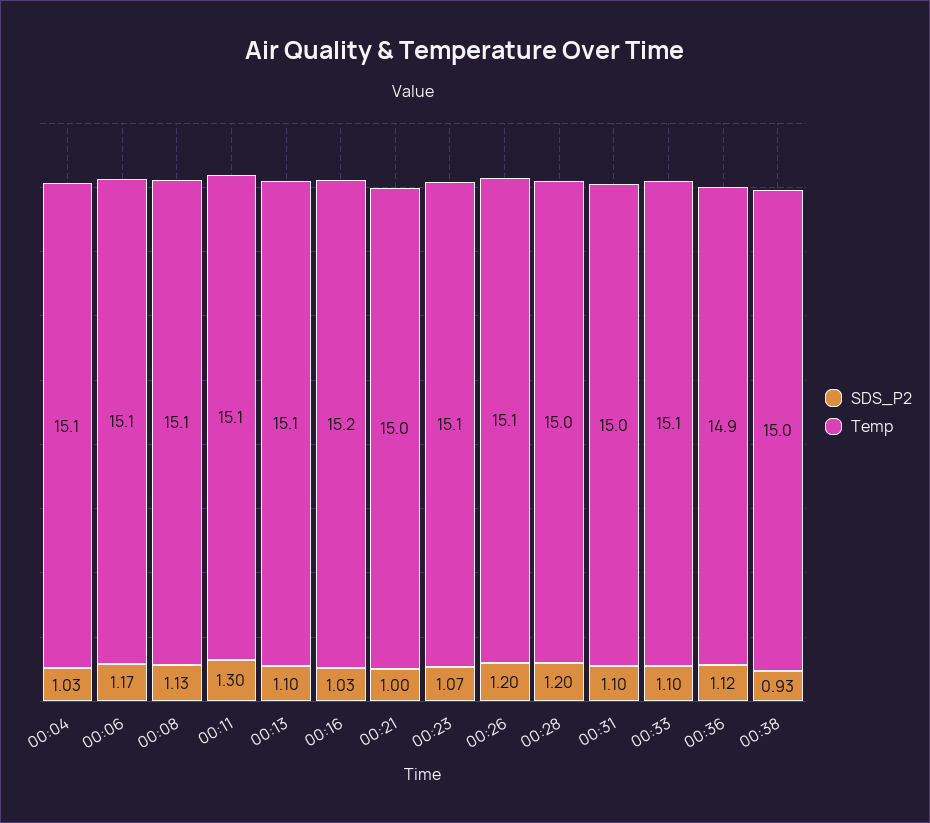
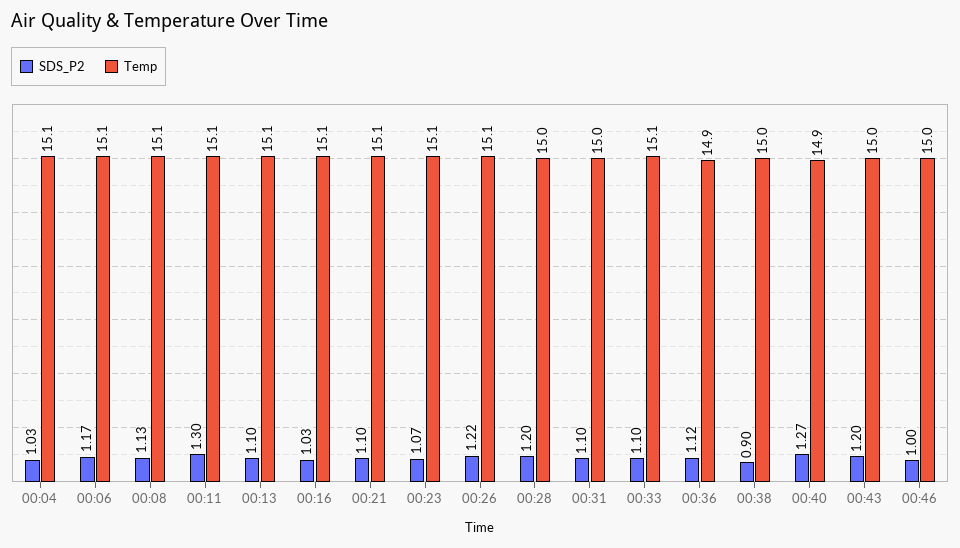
Temp, 00:16: 15.2 -> 15.1
SDS_P2, 00:21: 1 -> 1.1
Temp, 00:21: 15 -> 15.1
SDS_P2, 00:26: 1.2 -> 1.22
SDS_P2, 00:38: 0.93 -> 0.9
SDS_P2, 00:40: none -> 1.27
Temp, 00:40: none -> 14.9
SDS_P2, 00:43: none -> 1.2
Temp, 00:43: none -> 15
SDS_P2, 00:46: none -> 1
Temp, 00:46: none -> 15

